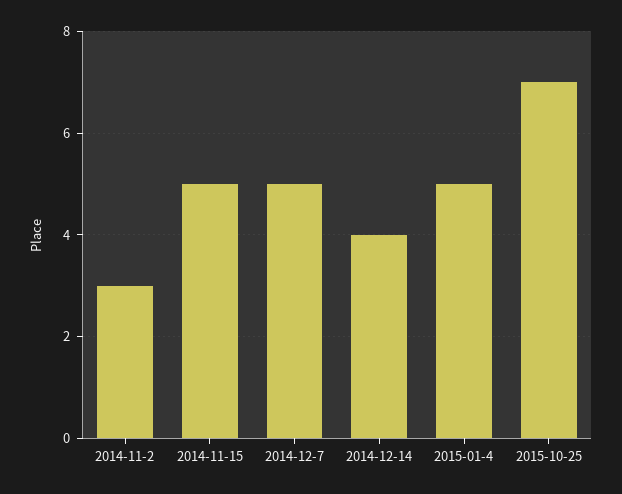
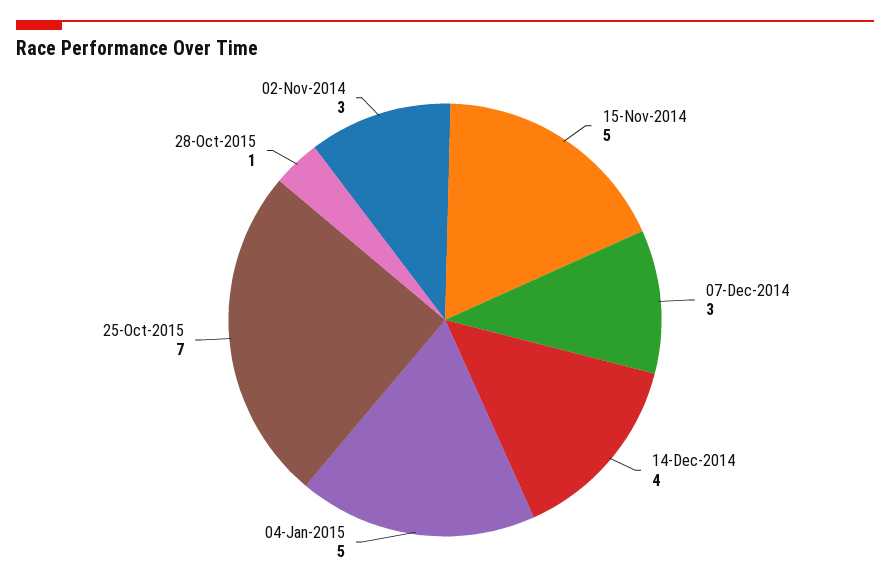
2014-12-7: 5 -> 3
28-Oct-2015: none -> 1

